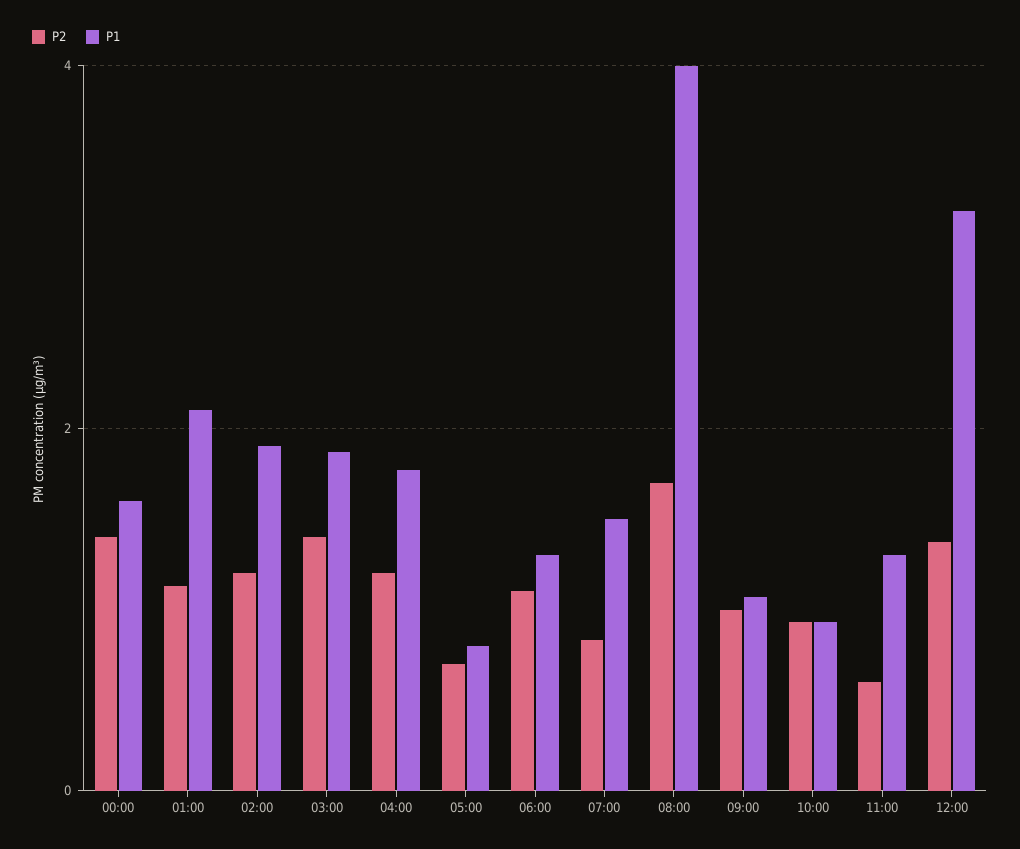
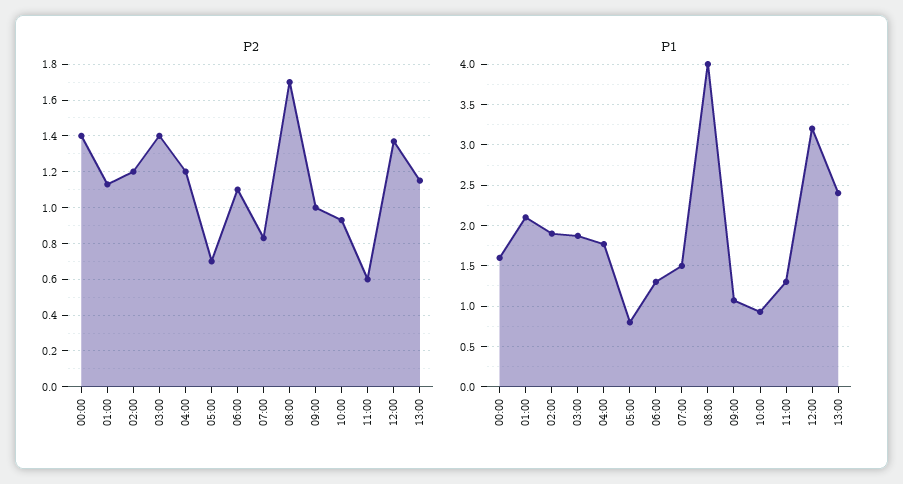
P2, 13:00: none -> 1.15
P1, 13:00: none -> 2.4

